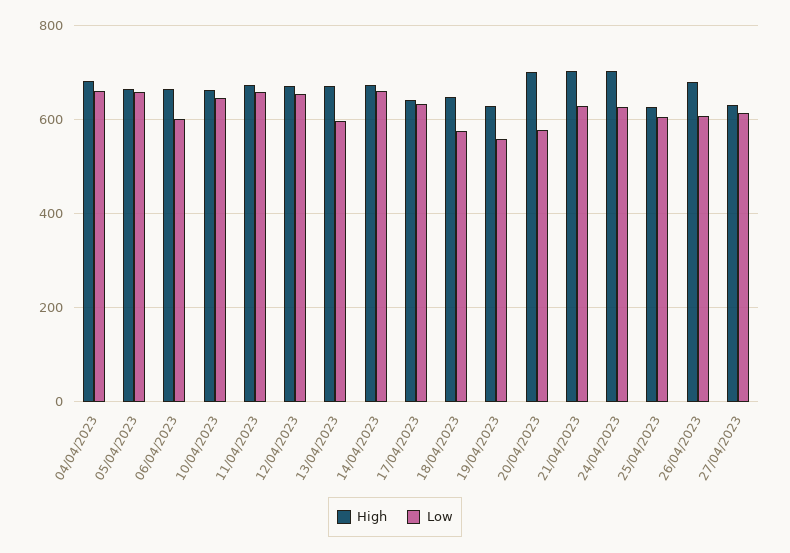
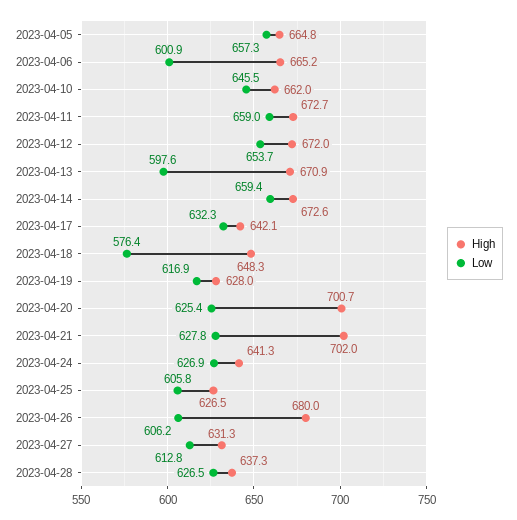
High, 04/04/2023: 680 -> none
Low, 04/04/2023: 660 -> none
Low, 19/04/2023: 560 -> 616.9
Low, 20/04/2023: 580 -> 625.4
High, 24/04/2023: 700 -> 641.3
High, 2023-04-28: none -> 637.3
Low, 2023-04-28: none -> 626.5

